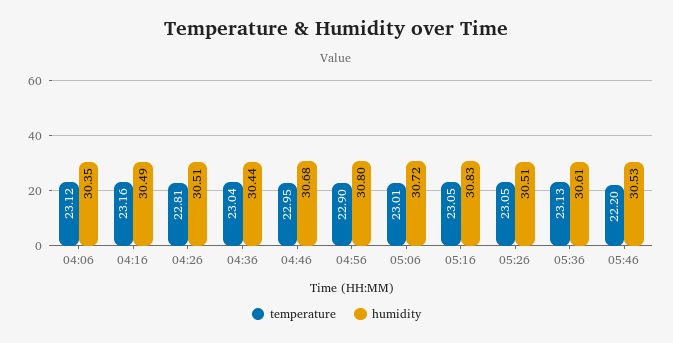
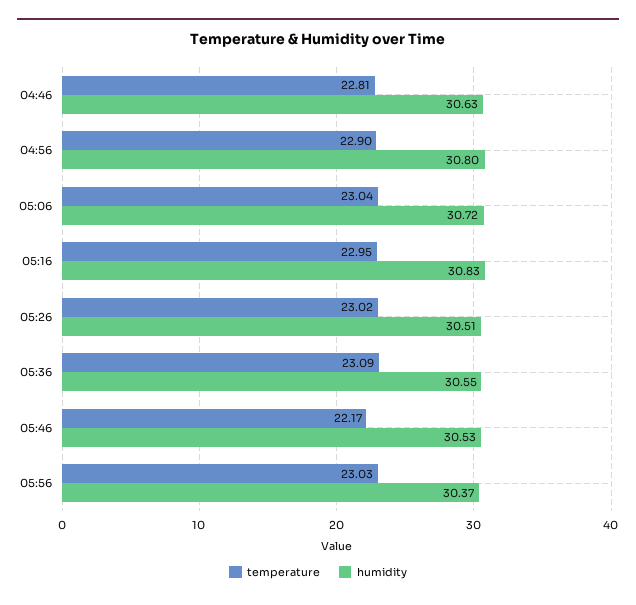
temperature, 04:06: 23.12 -> none
humidity, 04:06: 30.35 -> none
temperature, 04:16: 23.16 -> none
humidity, 04:16: 30.49 -> none
temperature, 04:26: 22.81 -> none
humidity, 04:26: 30.51 -> none
temperature, 04:36: 23.04 -> none
humidity, 04:36: 30.44 -> none
temperature, 04:46: 22.95 -> 22.81
humidity, 04:46: 30.68 -> 30.63
temperature, 05:06: 23.01 -> 23.04
temperature, 05:16: 23.05 -> 22.95
temperature, 05:26: 23.05 -> 23.02
temperature, 05:36: 23.13 -> 23.09
humidity, 05:36: 30.61 -> 30.55
temperature, 05:46: 22.2 -> 22.17
temperature, 05:56: none -> 23.03
humidity, 05:56: none -> 30.37

